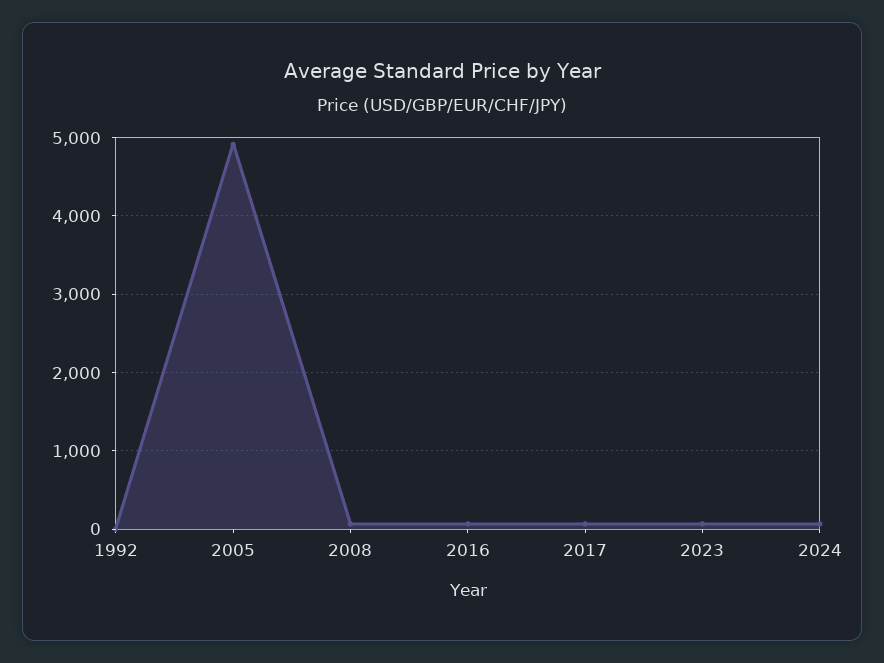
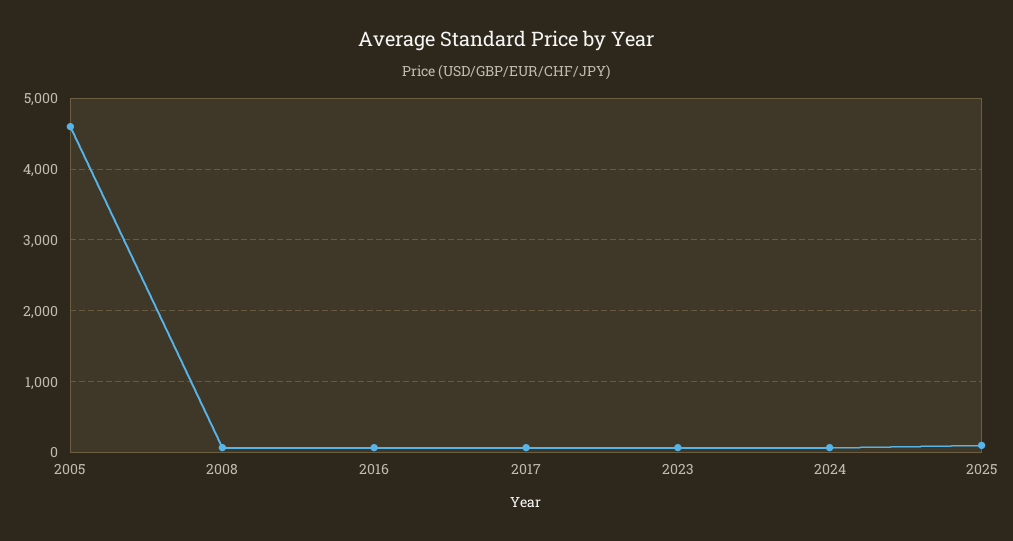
1992: 0 -> none
2005: 4900 -> 4600
2025: none -> 100

